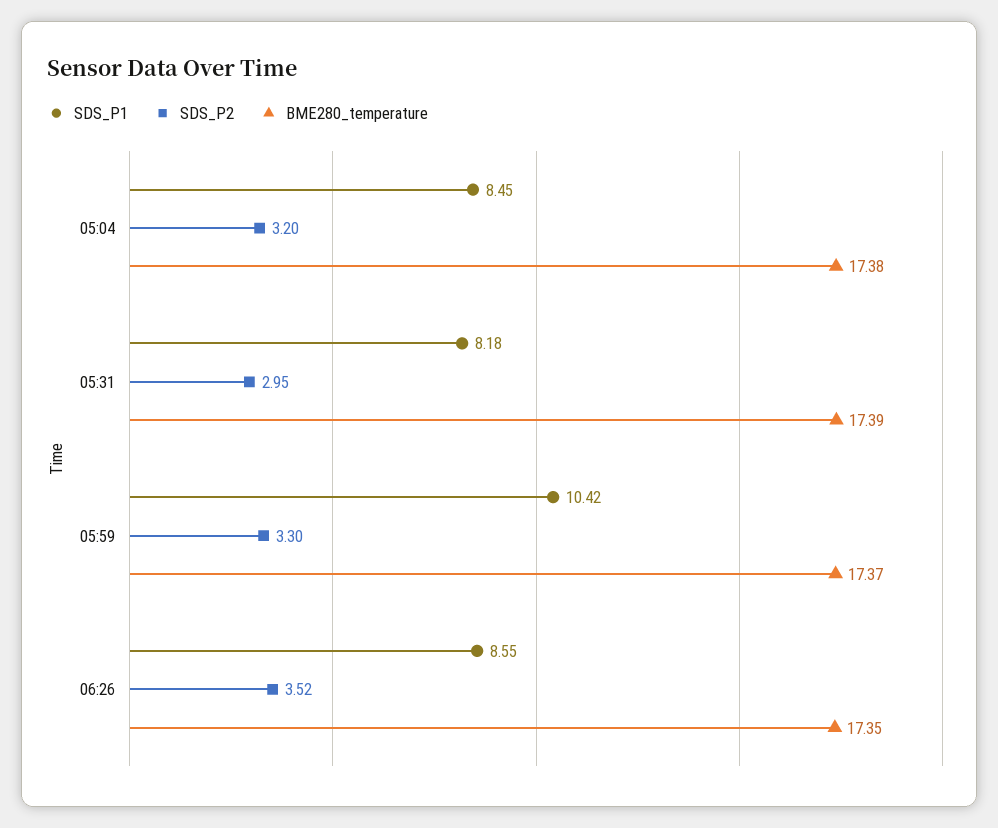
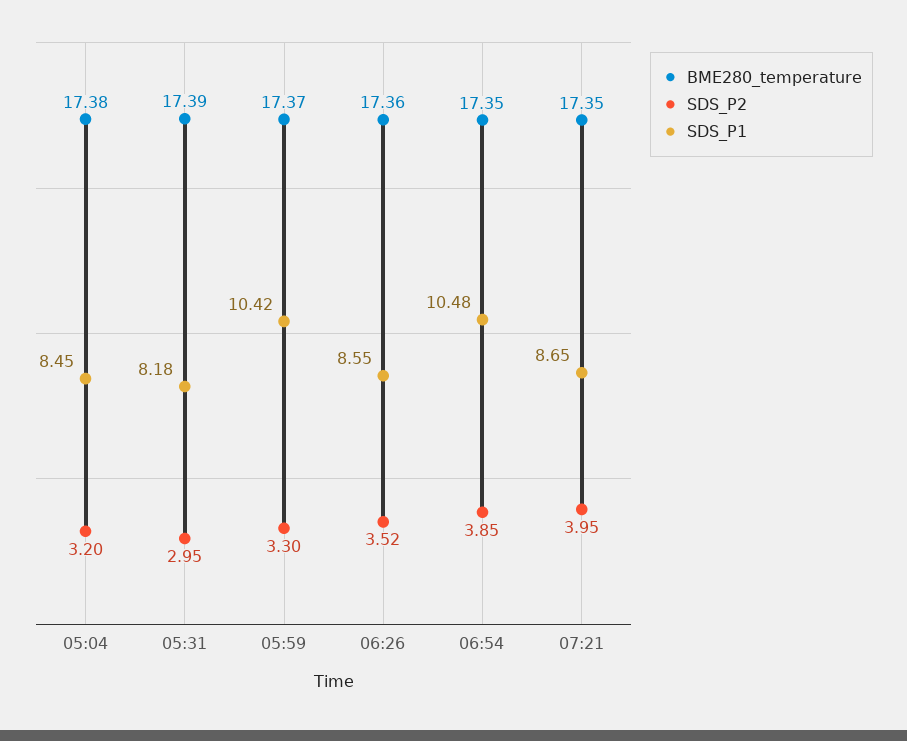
BME280_temperature, 06:26: 17.35 -> 17.36
BME280_temperature, 06:54: none -> 17.35
SDS_P2, 06:54: none -> 3.85
SDS_P1, 06:54: none -> 10.48
BME280_temperature, 07:21: none -> 17.35
SDS_P2, 07:21: none -> 3.95
SDS_P1, 07:21: none -> 8.65

